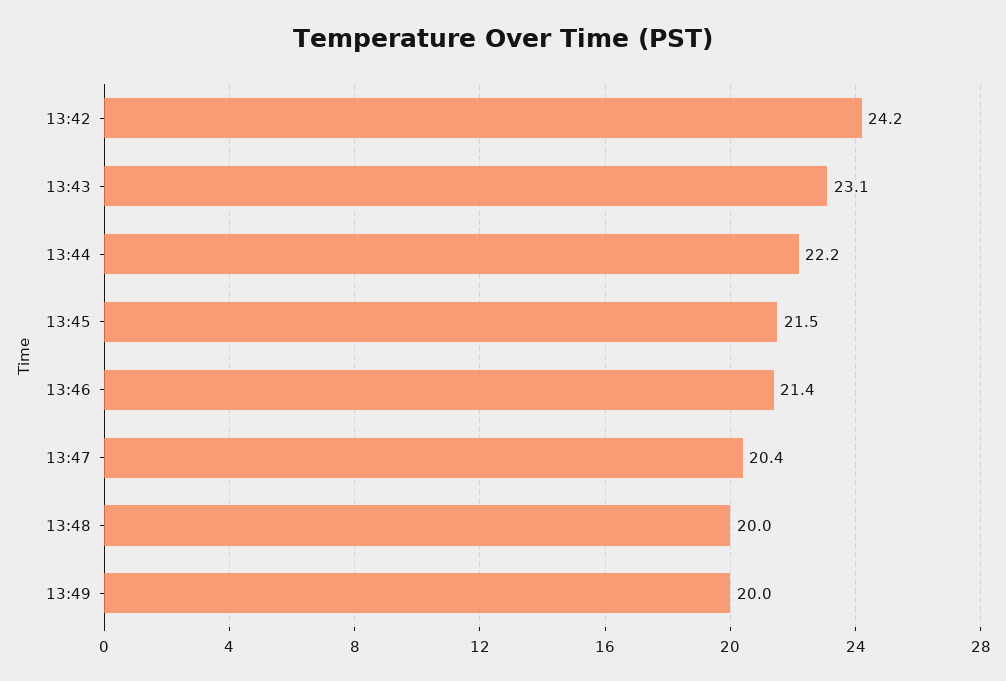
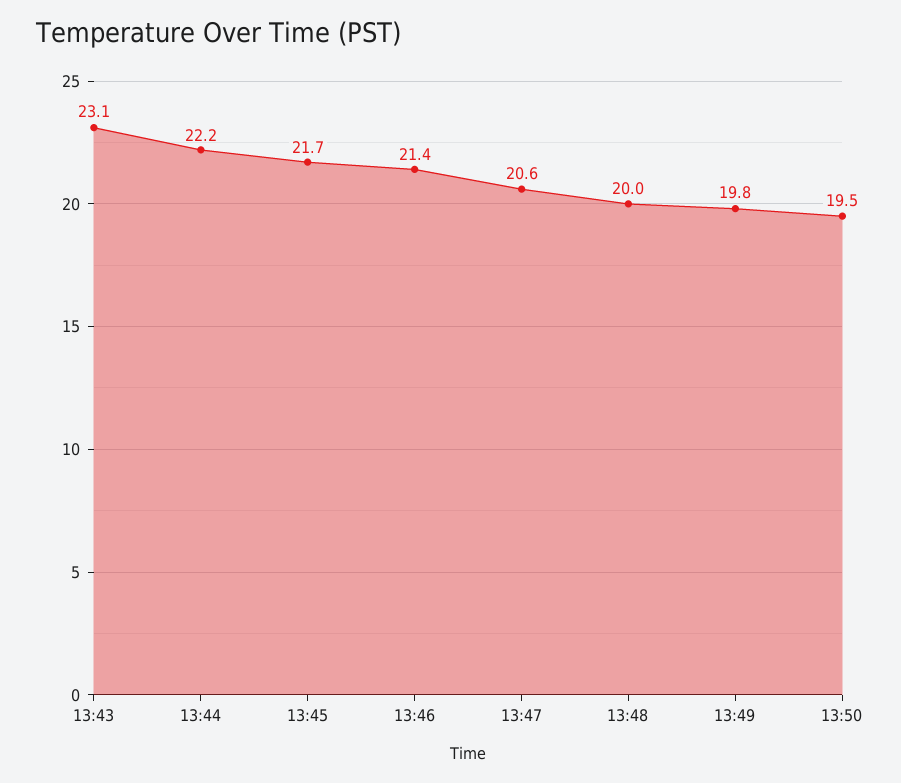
13:42: 24.2 -> none
13:45: 21.5 -> 21.7
13:47: 20.4 -> 20.6
13:49: 20 -> 19.8
13:50: none -> 19.5

